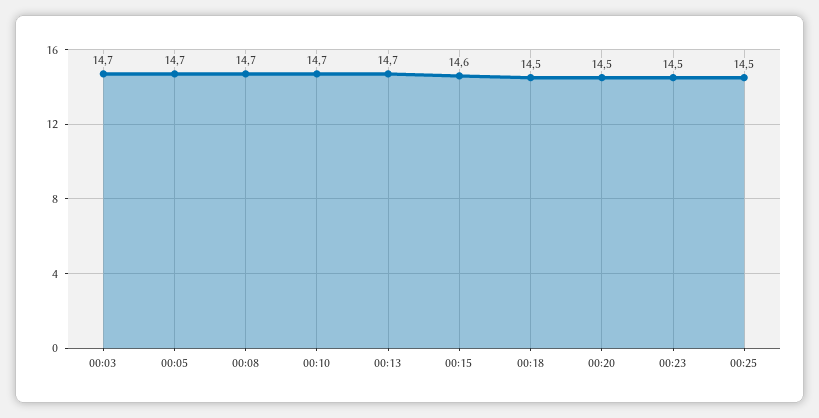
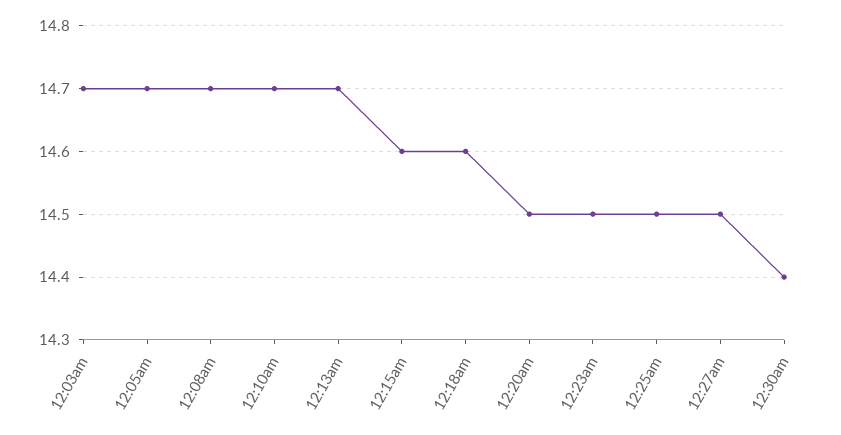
00:18: 14.5 -> 14.6
12:27am: none -> 14.5
12:30am: none -> 14.4

